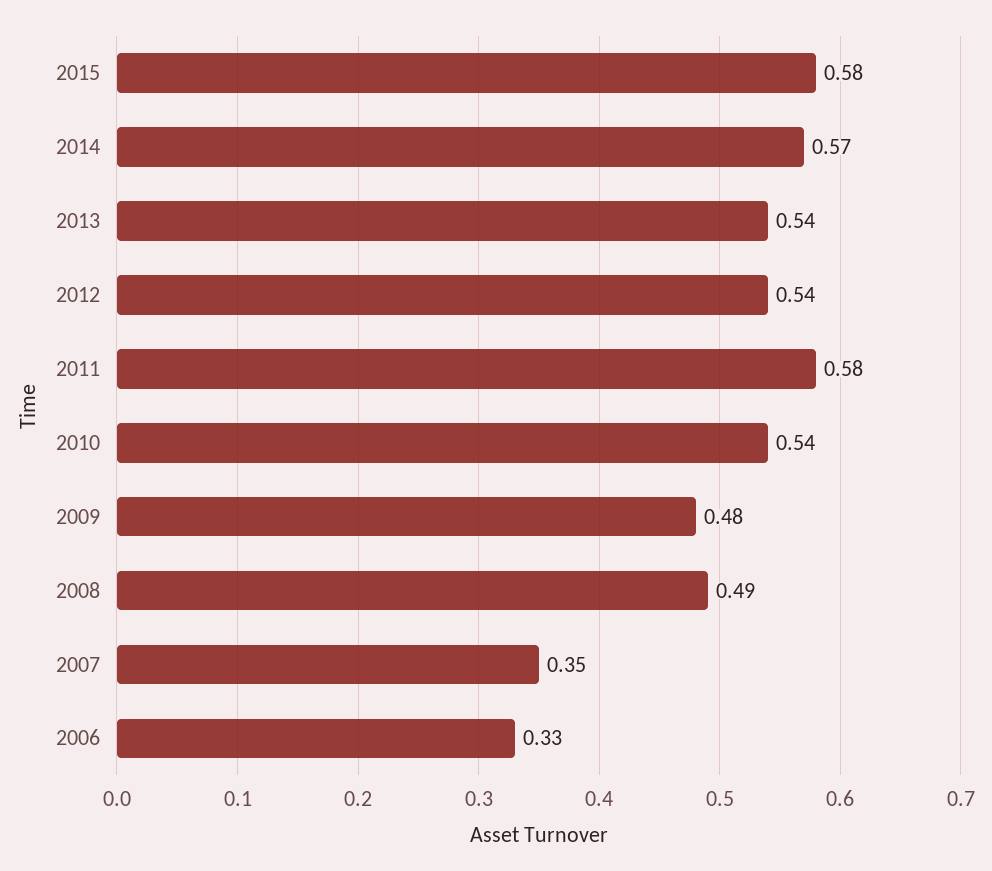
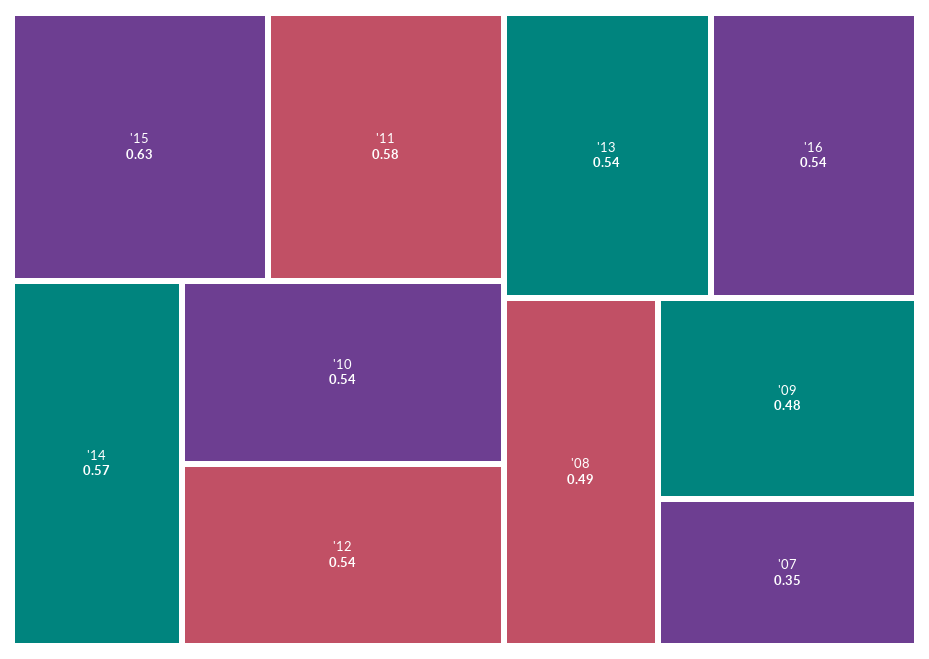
2015: 0.58 -> 0.63
2006: 0.33 -> none
'16: none -> 0.54

